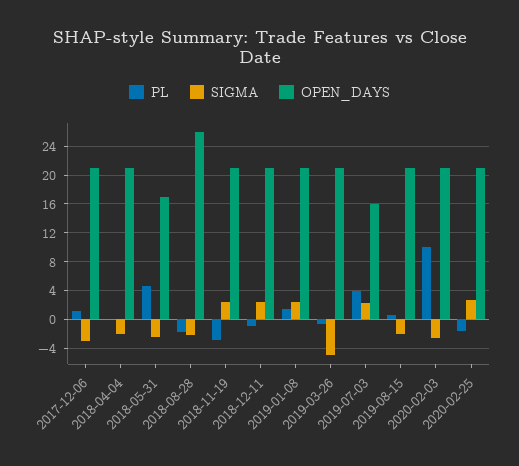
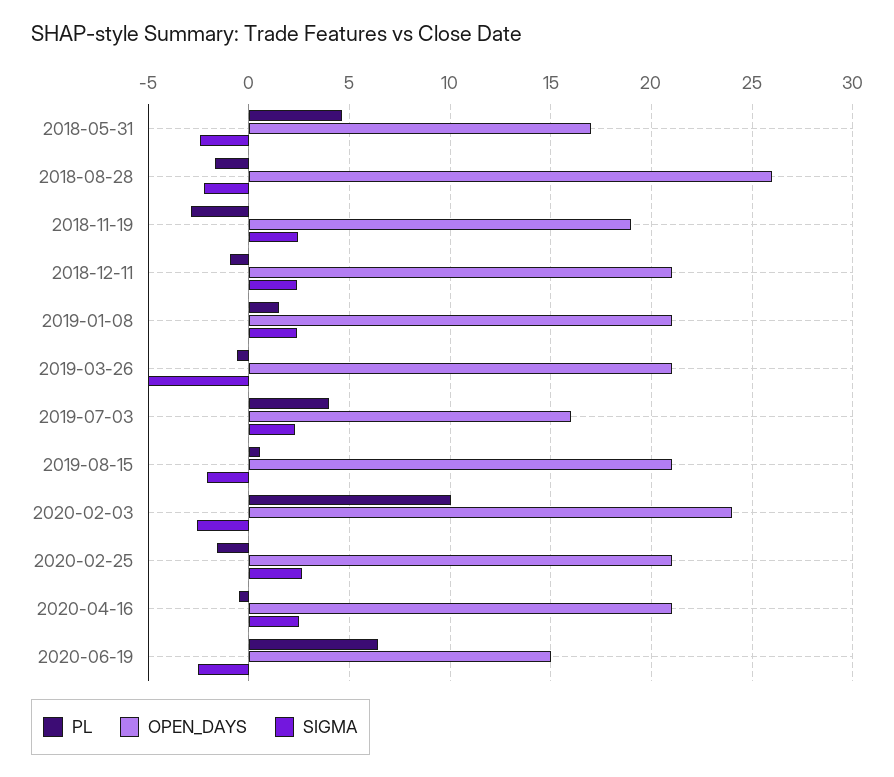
PL, 2017-12-06: 1 -> none
SIGMA, 2017-12-06: -3 -> none
OPEN_DAYS, 2017-12-06: 21 -> none
PL, 2018-04-04: 0 -> none
SIGMA, 2018-04-04: -2 -> none
OPEN_DAYS, 2018-04-04: 21 -> none
OPEN_DAYS, 2018-11-19: 21 -> 19
OPEN_DAYS, 2020-02-03: 21 -> 24
PL, 2020-04-16: none -> -0.5
OPEN_DAYS, 2020-04-16: none -> 21
SIGMA, 2020-04-16: none -> 2.5
PL, 2020-06-19: none -> 6.5
OPEN_DAYS, 2020-06-19: none -> 15
SIGMA, 2020-06-19: none -> -2.5

